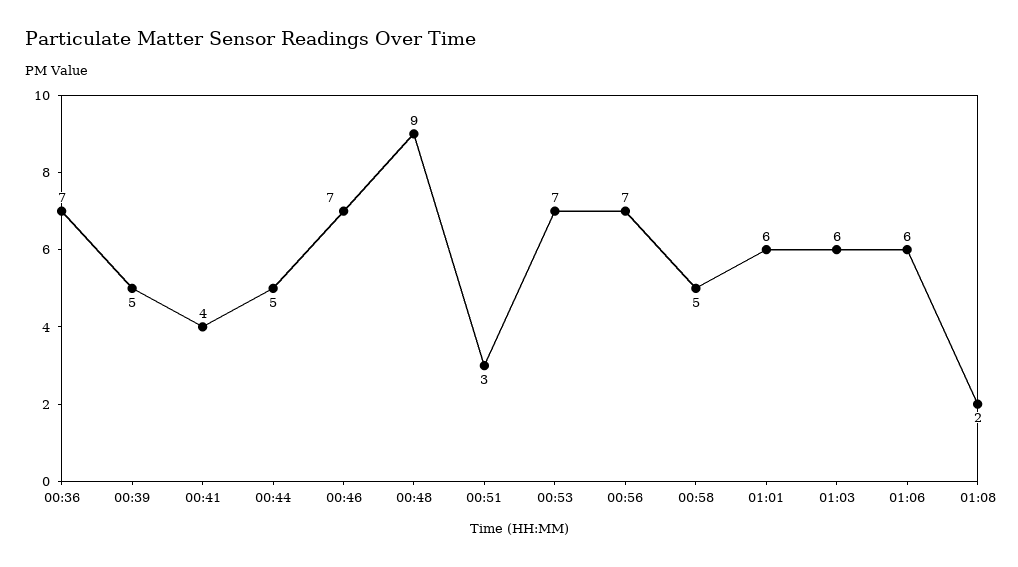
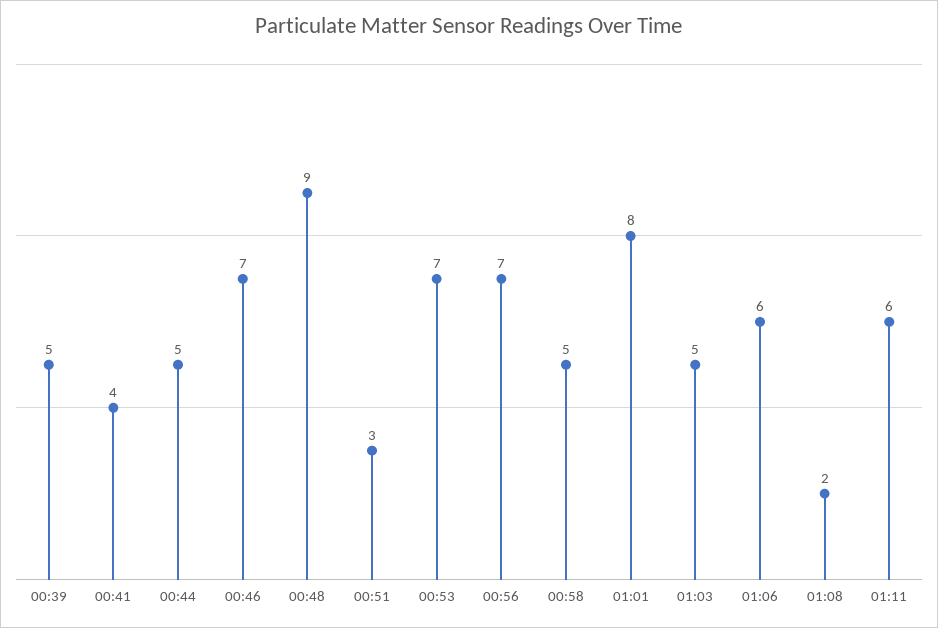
00:36: 7 -> none
01:01: 6 -> 8
01:03: 6 -> 5
01:11: none -> 6

